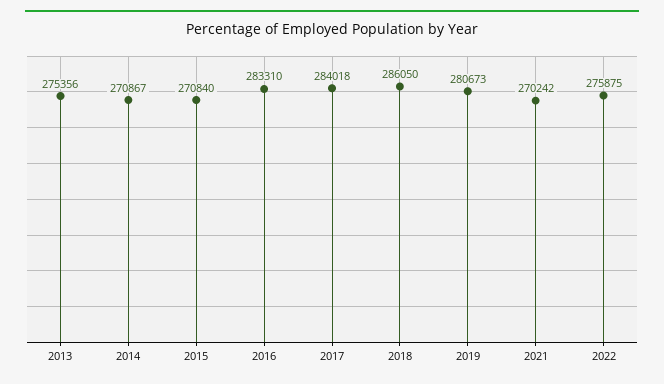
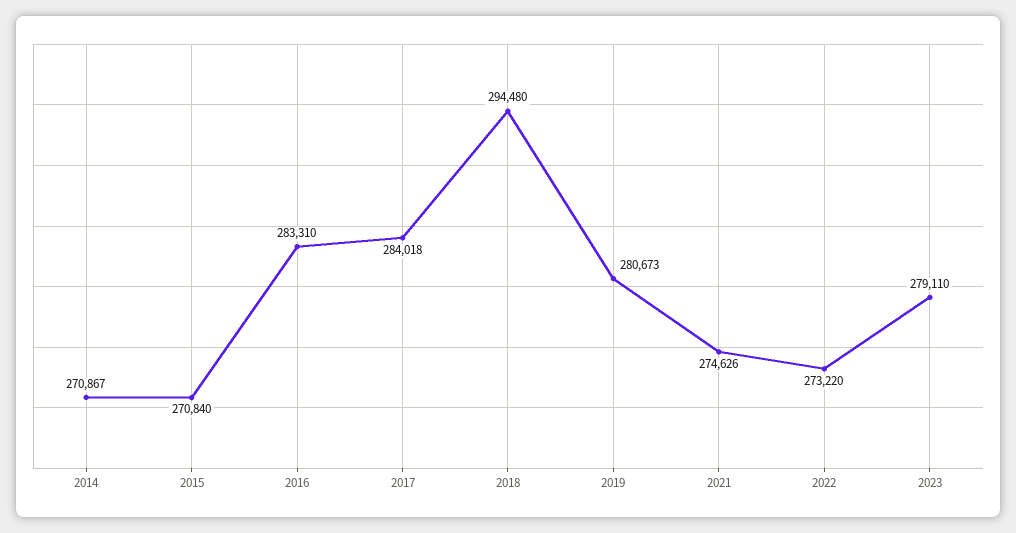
2013: 275356 -> none
2018: 286050 -> 294480
2021: 270242 -> 274626
2022: 275875 -> 273220
2023: none -> 279110

